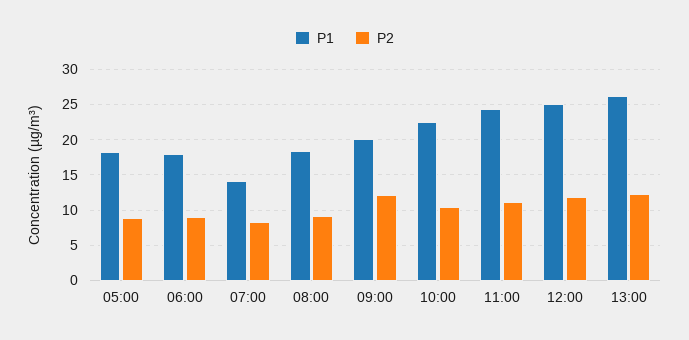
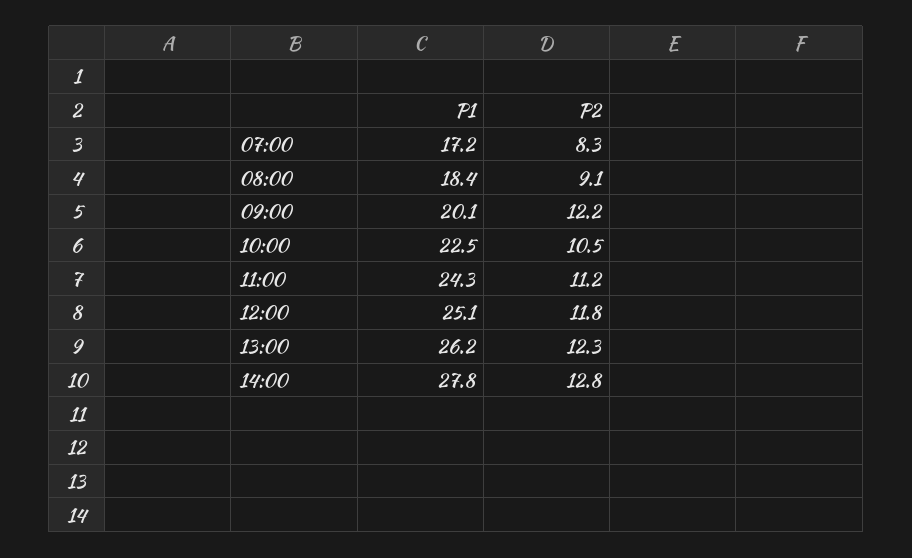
P1, 05:00: 18 -> none
P2, 05:00: 9 -> none
P1, 06:00: 18 -> none
P2, 06:00: 9 -> none
P1, 07:00: 14 -> 17.2
P1, 14:00: none -> 27.8
P2, 14:00: none -> 12.8

